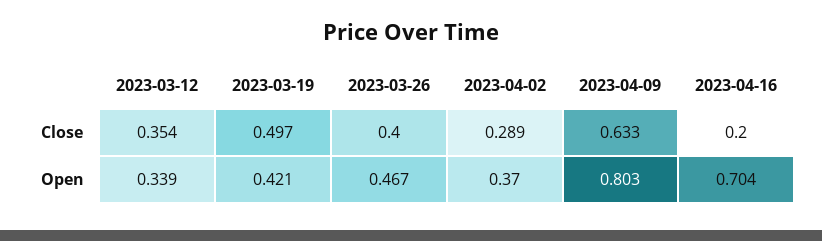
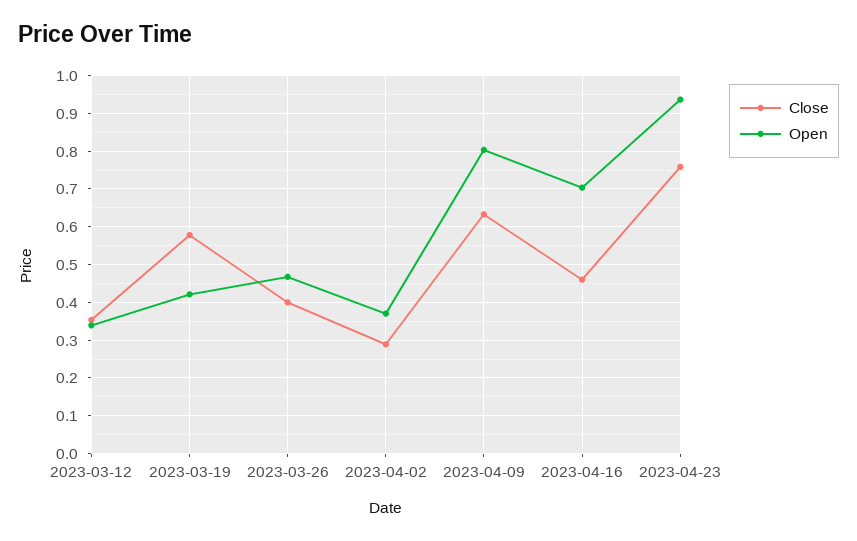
Close, 2023-03-19: 0.497 -> 0.58
Close, 2023-04-16: 0.2 -> 0.46
Close, 2023-04-23: none -> 0.76
Open, 2023-04-23: none -> 0.94

